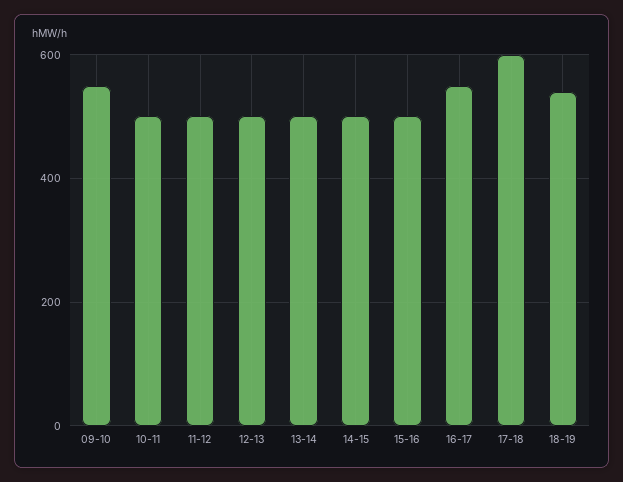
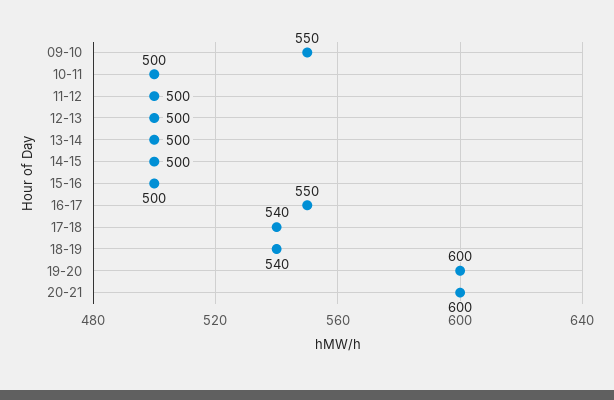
17-18: 600 -> 540
19-20: none -> 600
20-21: none -> 600

